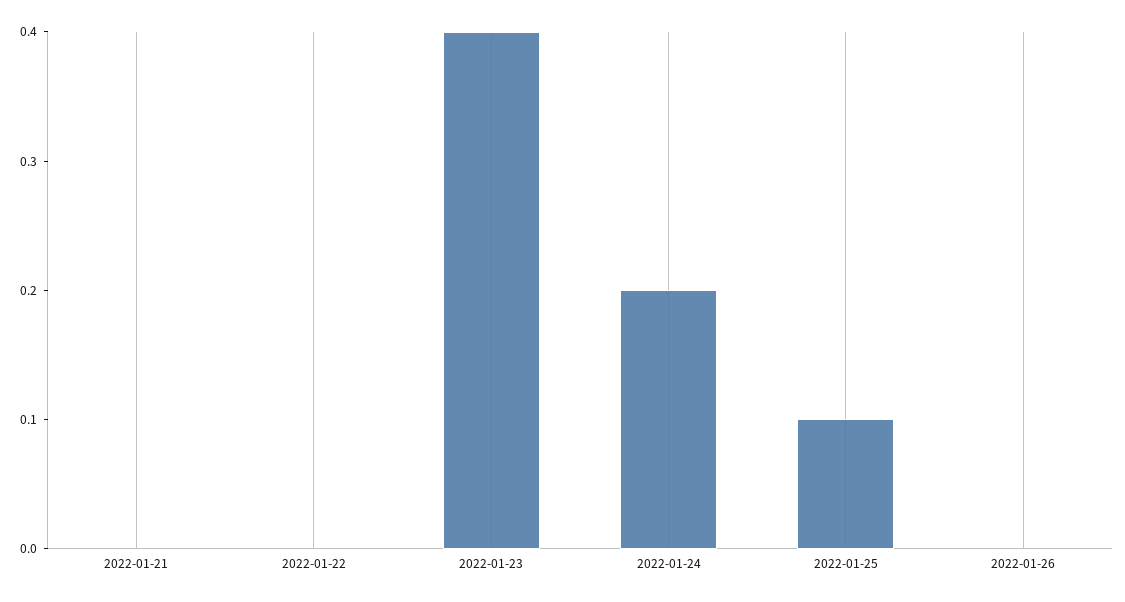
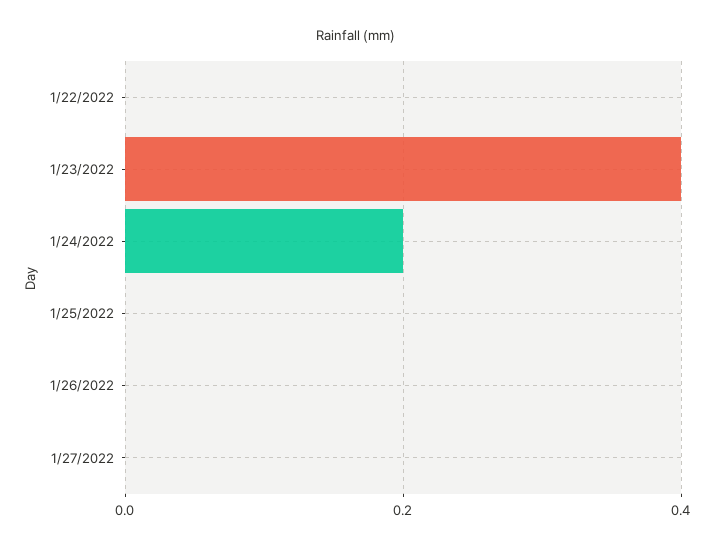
2022-01-21: 0 -> none
2022-01-25: 0.1 -> 0
1/27/2022: none -> 0

